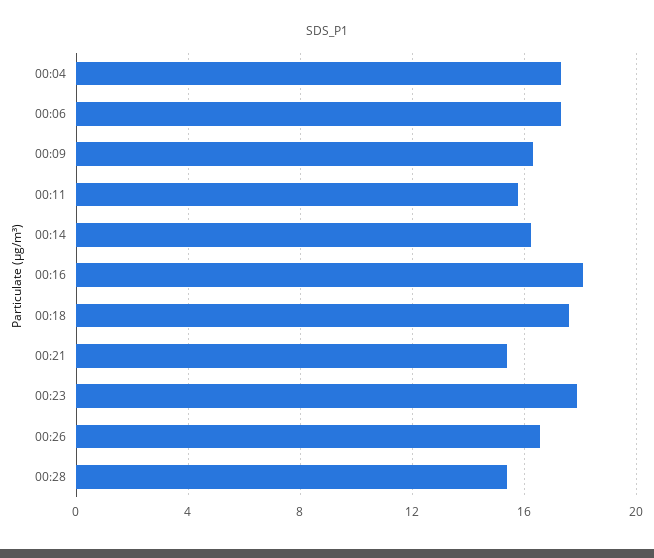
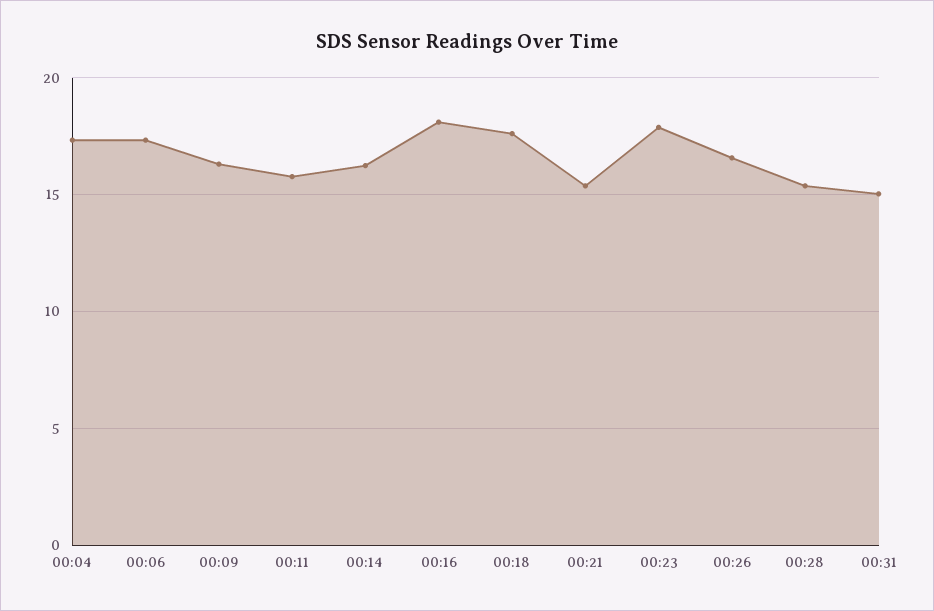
00:31: none -> 15

